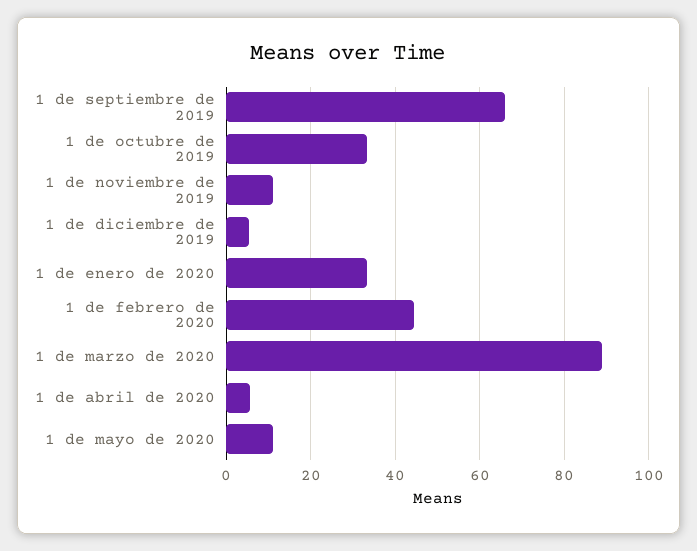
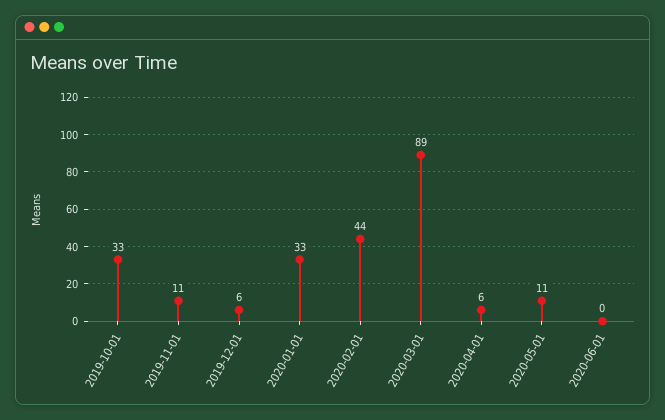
1 de septiembre de 2019: 66 -> none
2020-06-01: none -> 0

